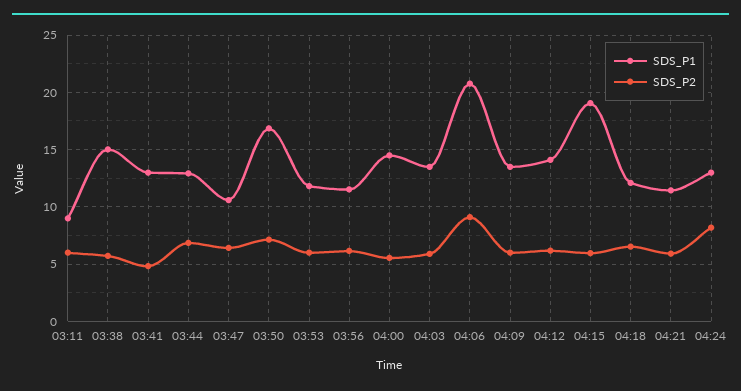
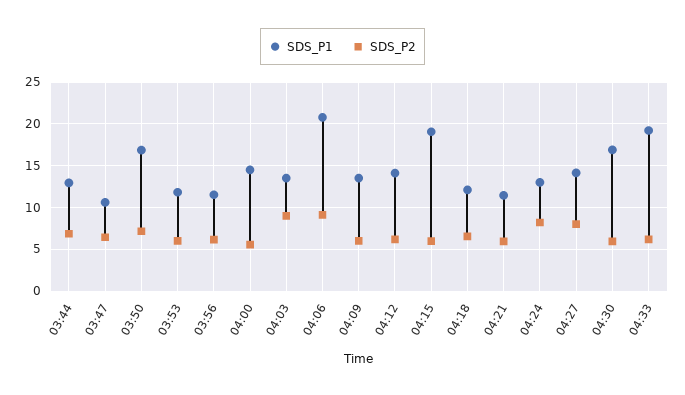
SDS_P1, 03:11: 9 -> none
SDS_P2, 03:11: 6 -> none
SDS_P1, 03:38: 15 -> none
SDS_P2, 03:38: 6 -> none
SDS_P1, 03:41: 13 -> none
SDS_P2, 03:41: 5 -> none
SDS_P2, 04:03: 6 -> 9
SDS_P1, 04:27: none -> 14
SDS_P2, 04:27: none -> 8
SDS_P1, 04:30: none -> 17
SDS_P2, 04:30: none -> 6
SDS_P1, 04:33: none -> 19
SDS_P2, 04:33: none -> 6

